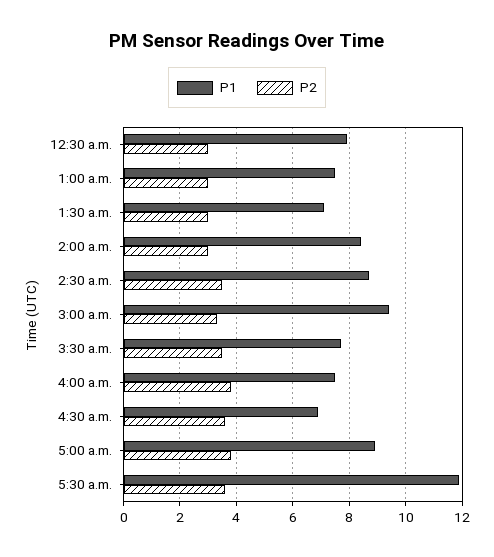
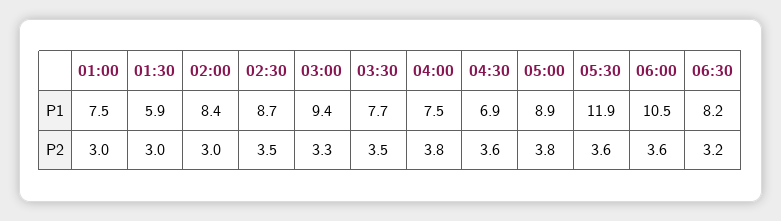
P1, 12:30 a.m.: 8 -> none
P2, 12:30 a.m.: 3 -> none
P1, 1:30 a.m.: 7 -> 5.9
P1, 06:00: none -> 10.5
P1, 06:30: none -> 8.2
P2, 06:00: none -> 3.6
P2, 06:30: none -> 3.2

